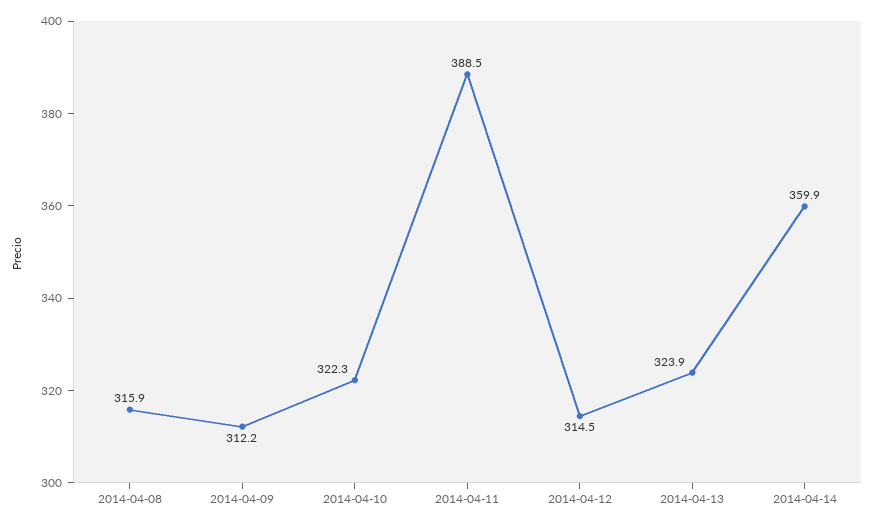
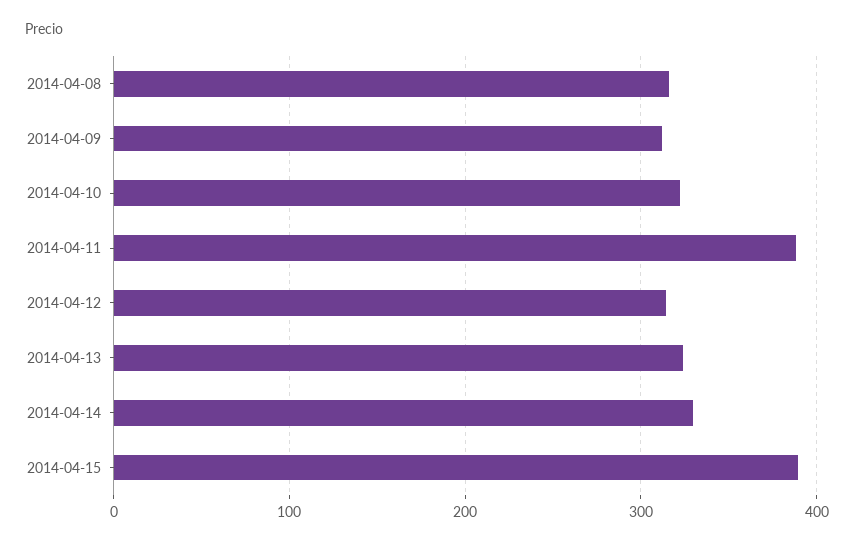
2014-04-14: 359.9 -> 330
2014-04-15: none -> 390

